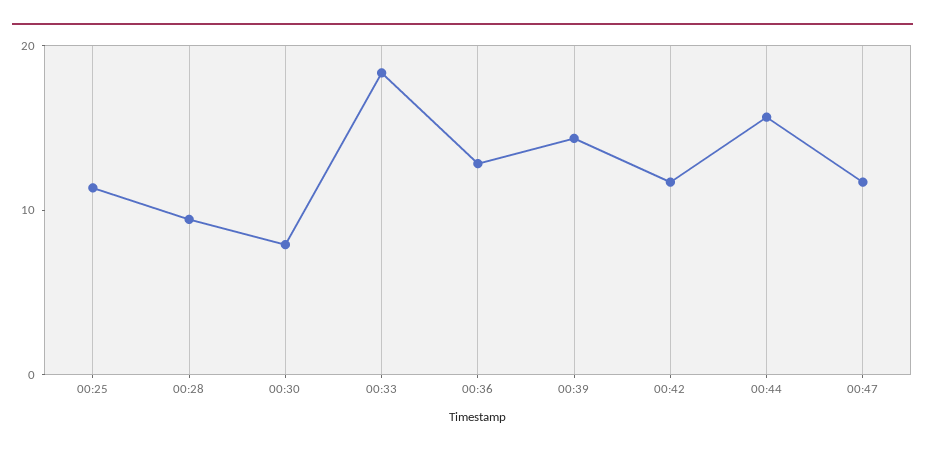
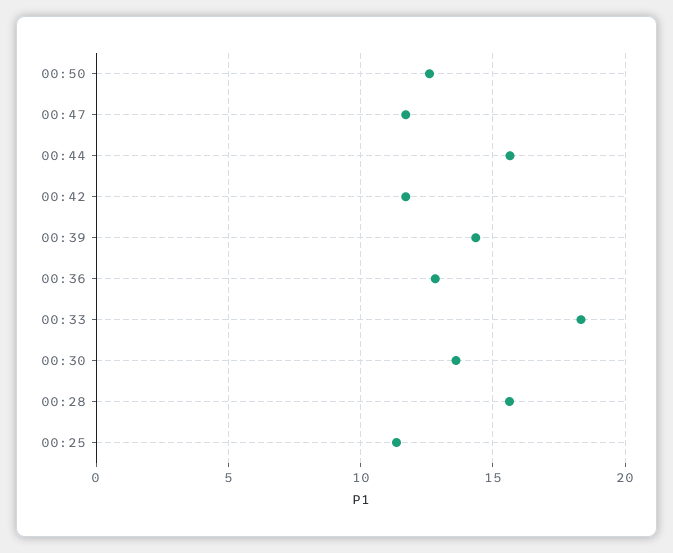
00:28: 10 -> 15.5
00:30: 8 -> 13.5
00:50: none -> 12.5

